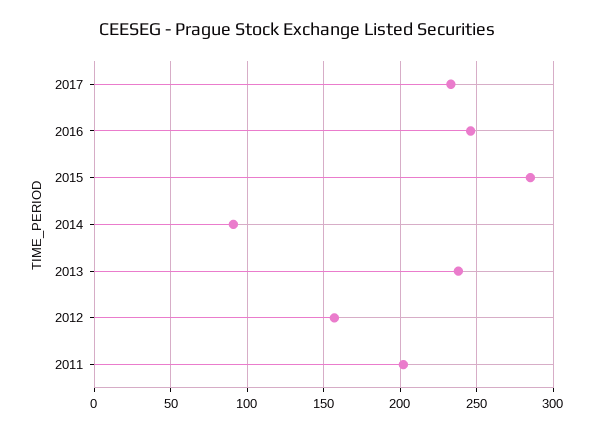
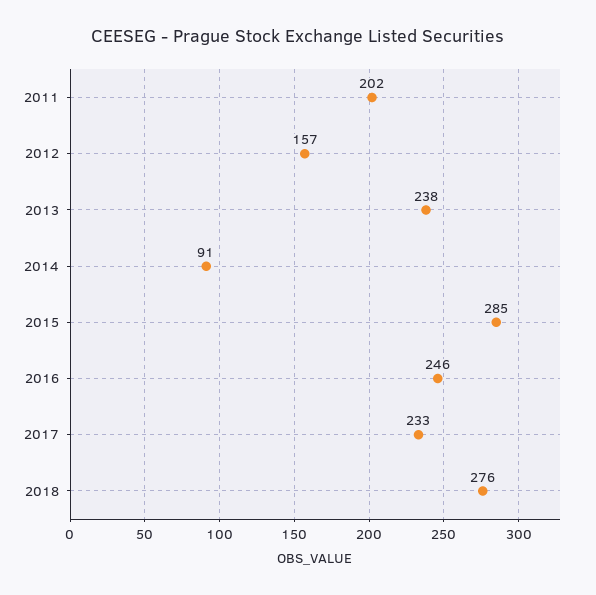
2018: none -> 276

